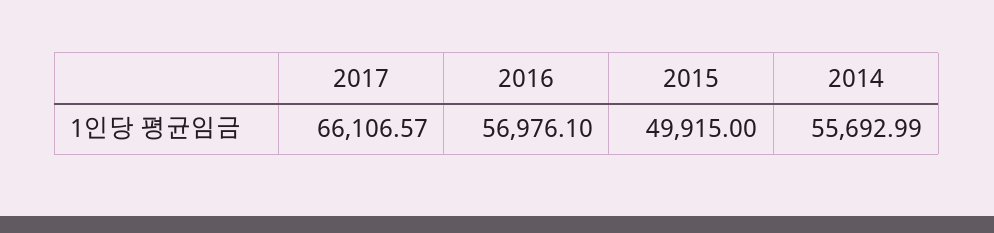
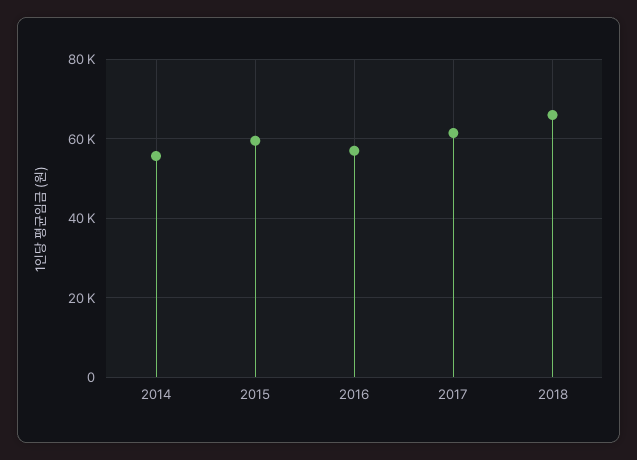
2017: 66106.57 -> 62000
2015: 49915 -> 60000
2018: none -> 66000

